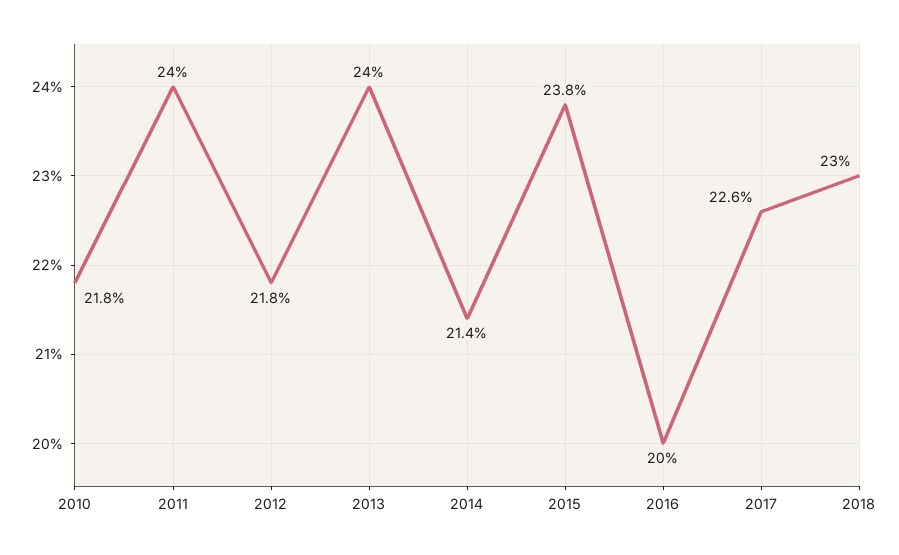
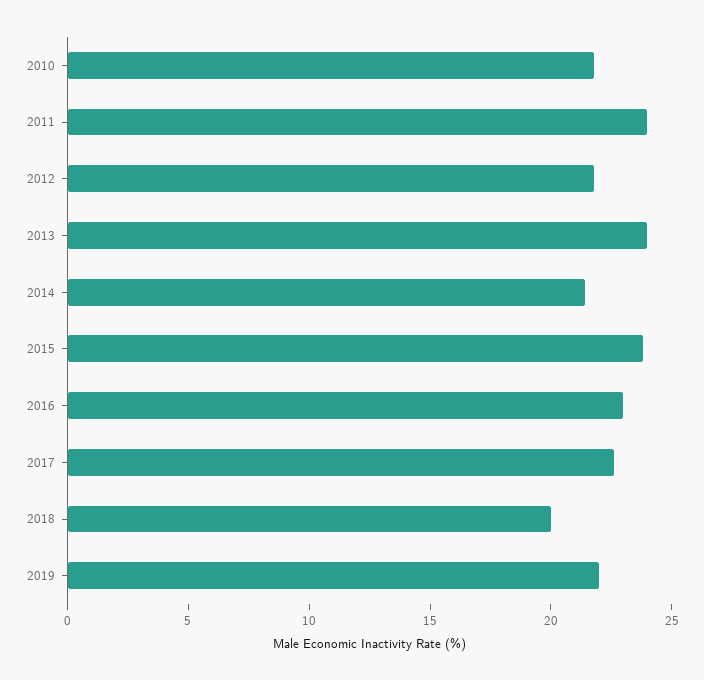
2016: 20 -> 23
2018: 23 -> 20
2019: none -> 22

